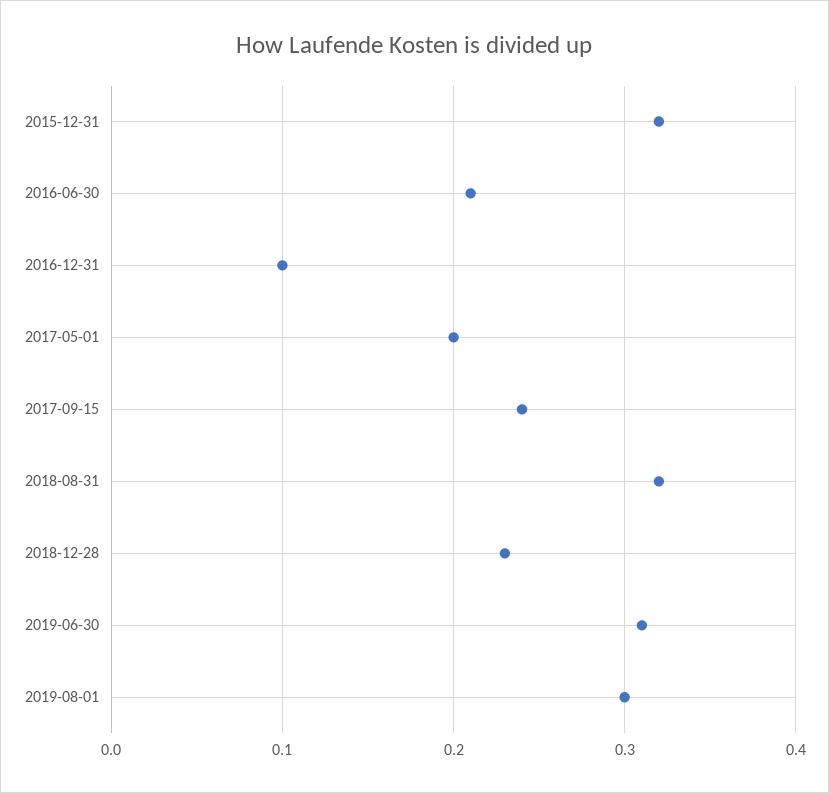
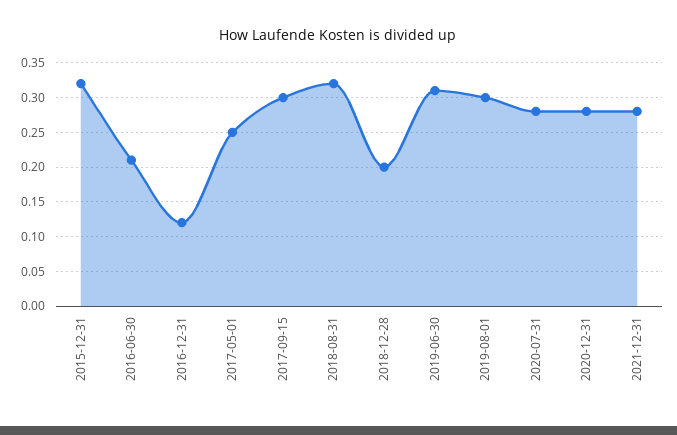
2016-12-31: 0.1 -> 0.12
2017-05-01: 0.2 -> 0.25
2017-09-15: 0.24 -> 0.3
2018-12-28: 0.23 -> 0.2
2020-07-31: none -> 0.28
2020-12-31: none -> 0.28
2021-12-31: none -> 0.28

